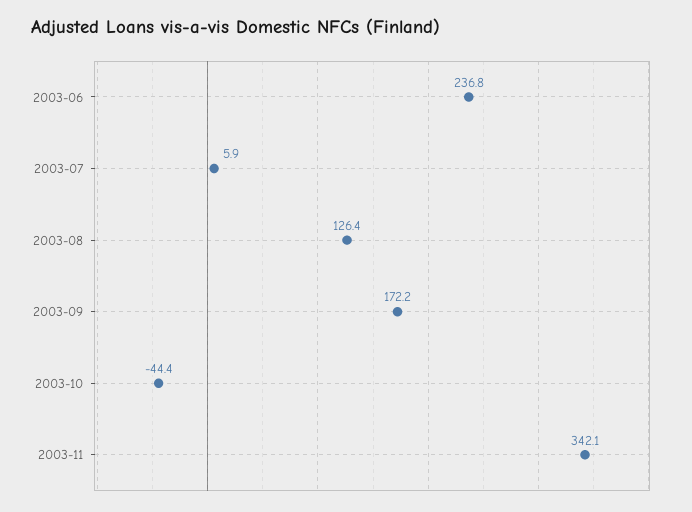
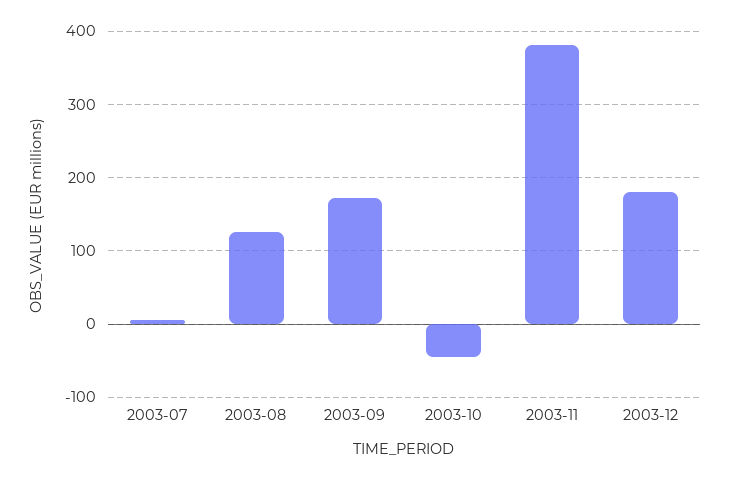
2003-06: 236.8 -> none
2003-11: 342.1 -> 380
2003-12: none -> 180

